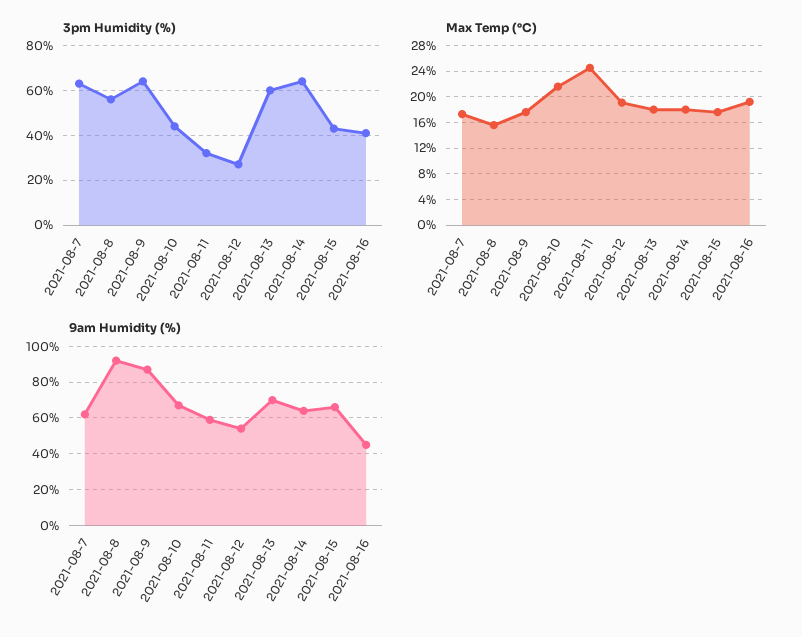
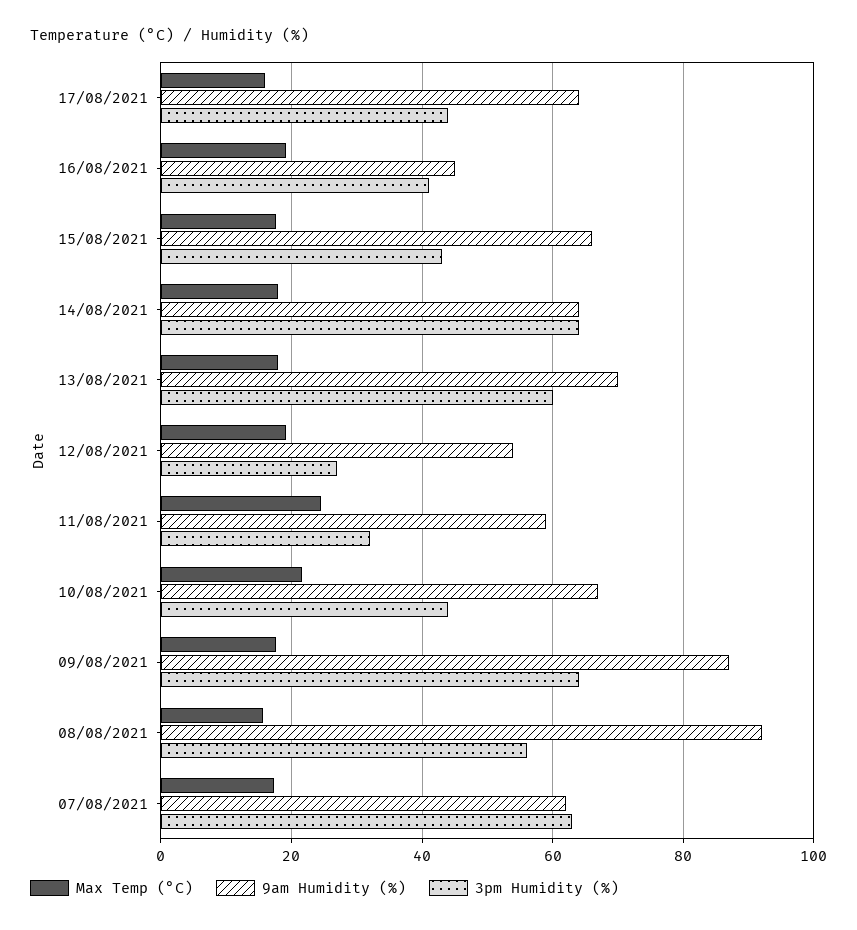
Max Temp (°C), 17/08/2021: none -> 16
9am Humidity (%), 17/08/2021: none -> 64
3pm Humidity (%), 17/08/2021: none -> 44

